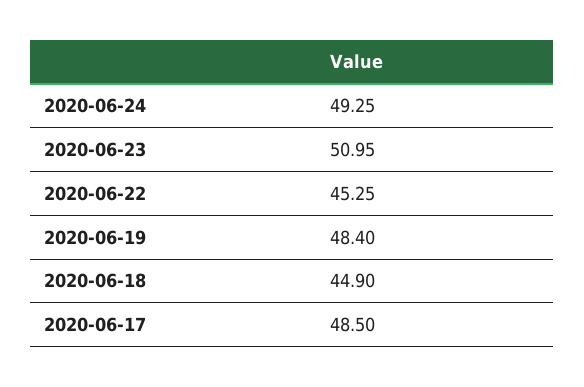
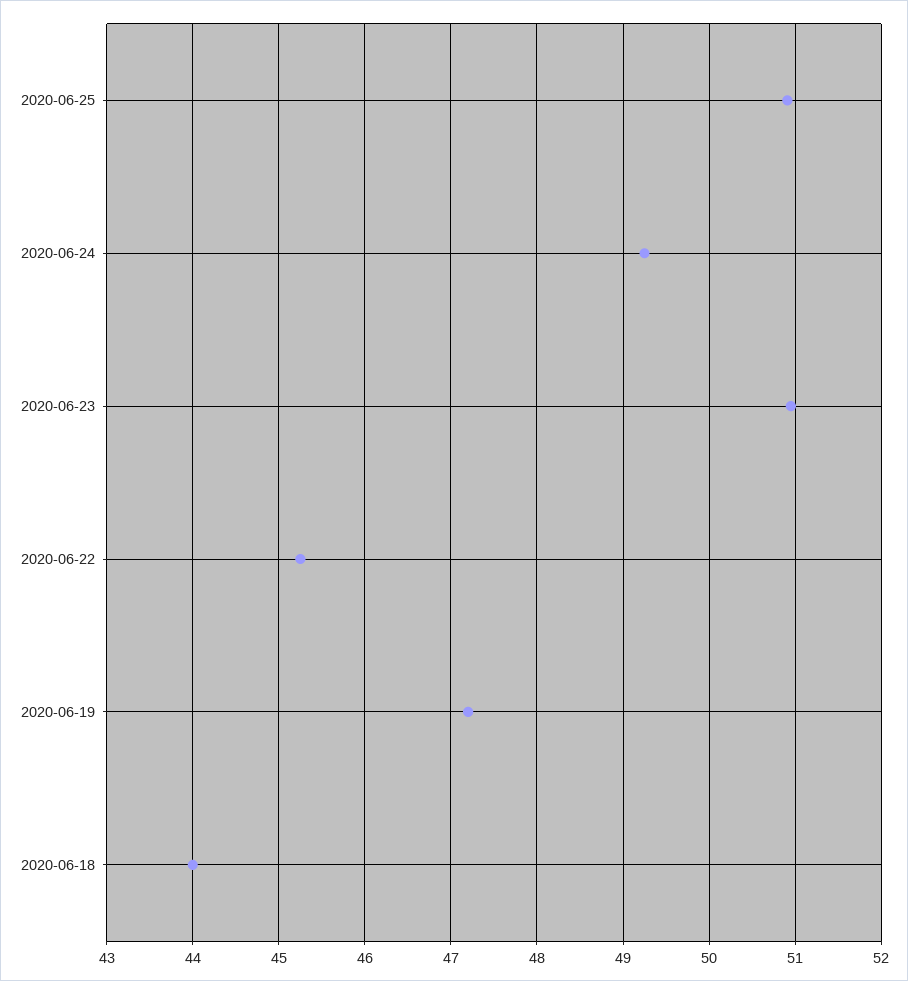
2020-06-19: 48.4 -> 47.2
2020-06-18: 44.9 -> 44
2020-06-17: 48.5 -> none
2020-06-25: none -> 50.9

